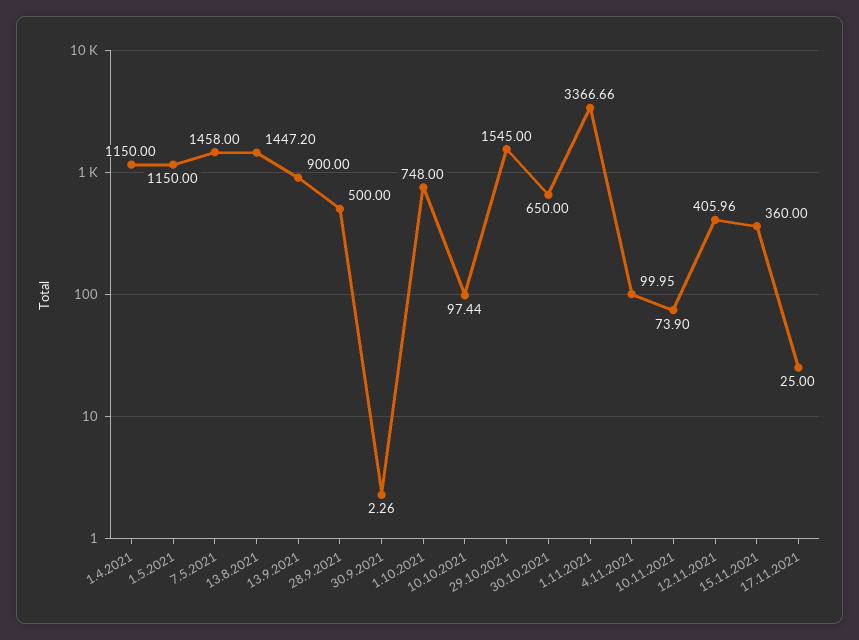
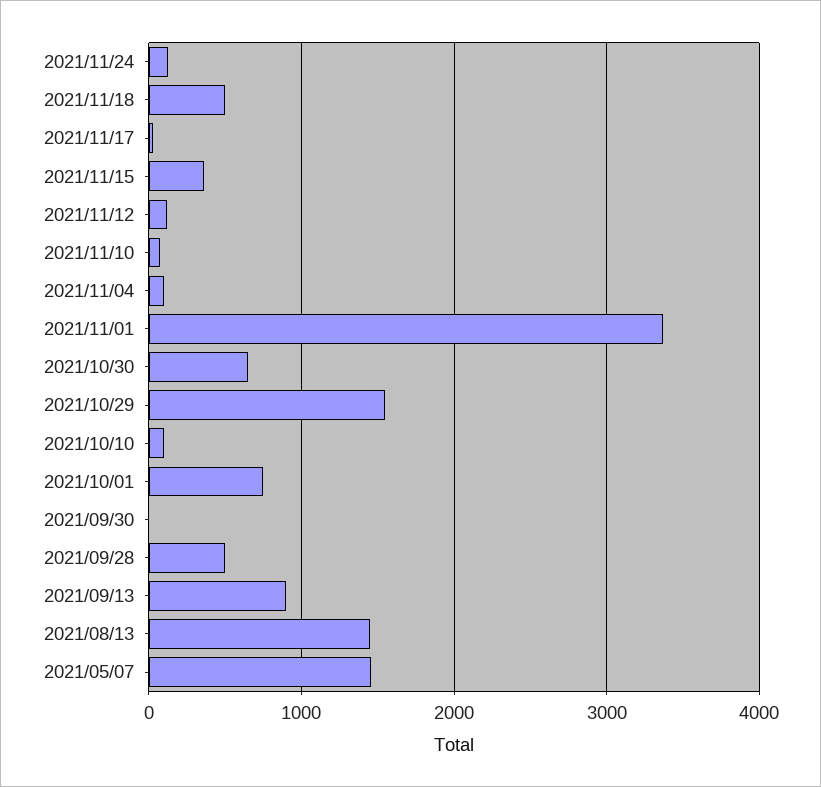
1.4.2021: 1150 -> none
1.5.2021: 1150 -> none
12.11.2021: 405.96 -> 100
2021/11/24: none -> 100
2021/11/18: none -> 500

